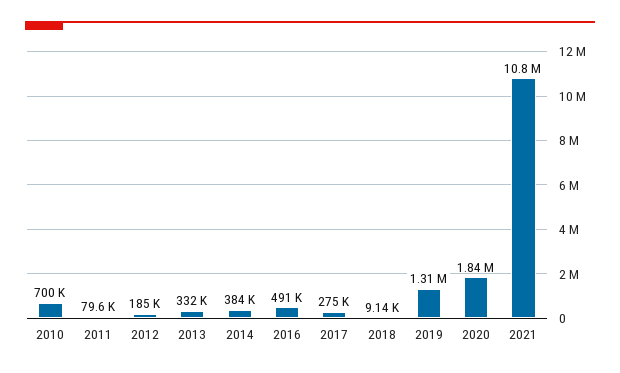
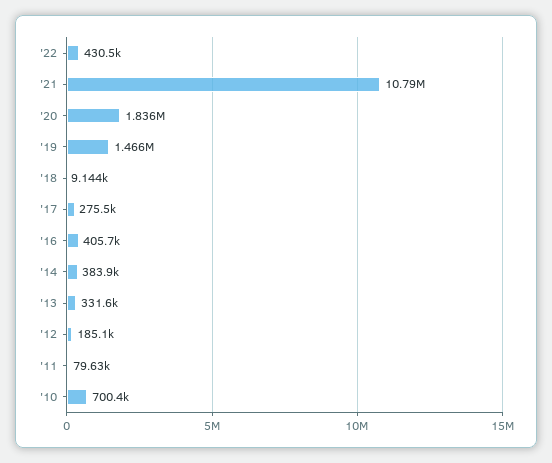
2016: 491000 -> 405700
2019: 1310000 -> 1466000
'22: none -> 430500

